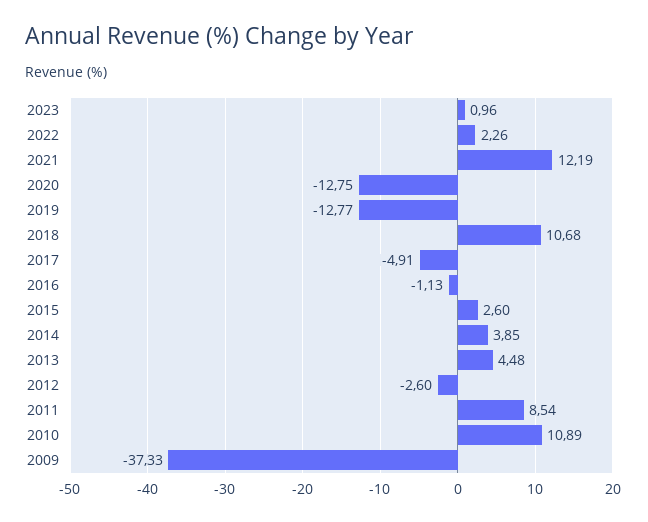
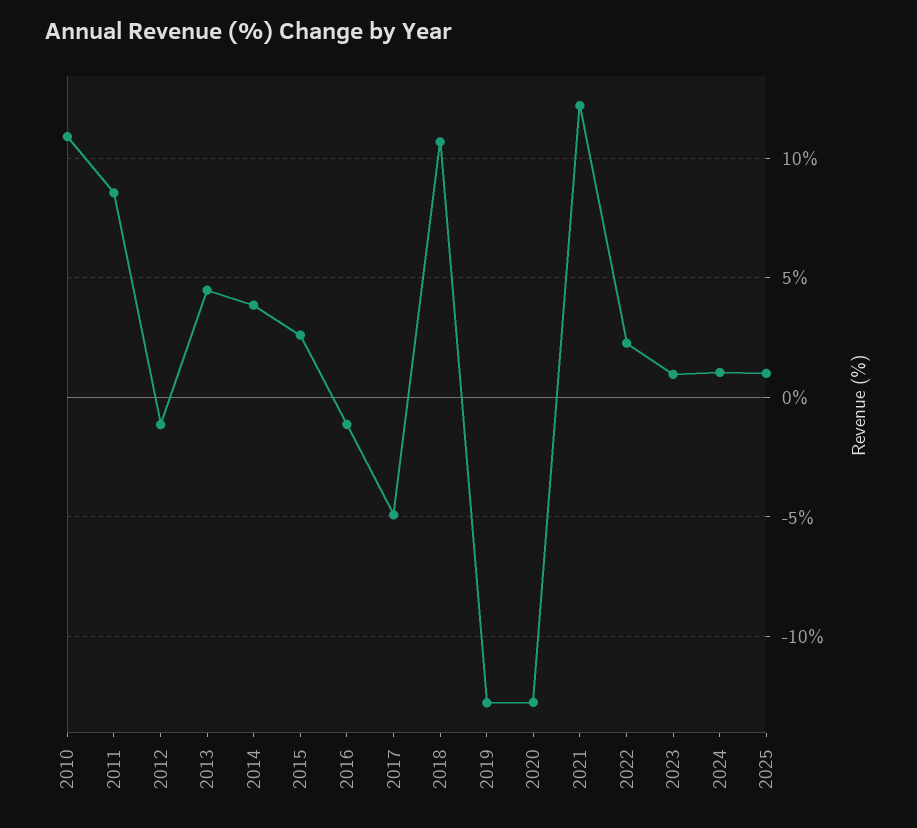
2012: -2.6 -> -1
2009: -37.33 -> none
2024: none -> 1
2025: none -> 1

